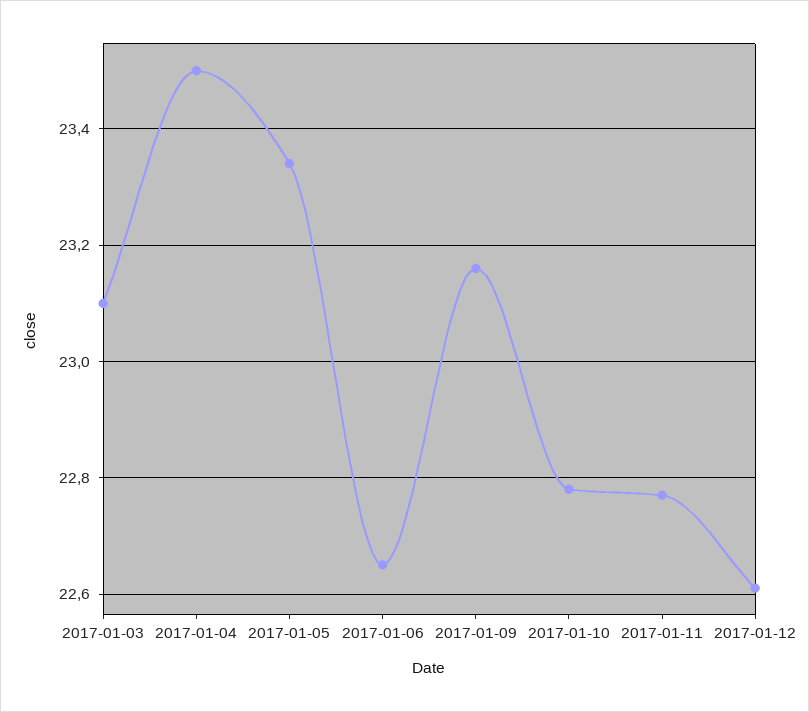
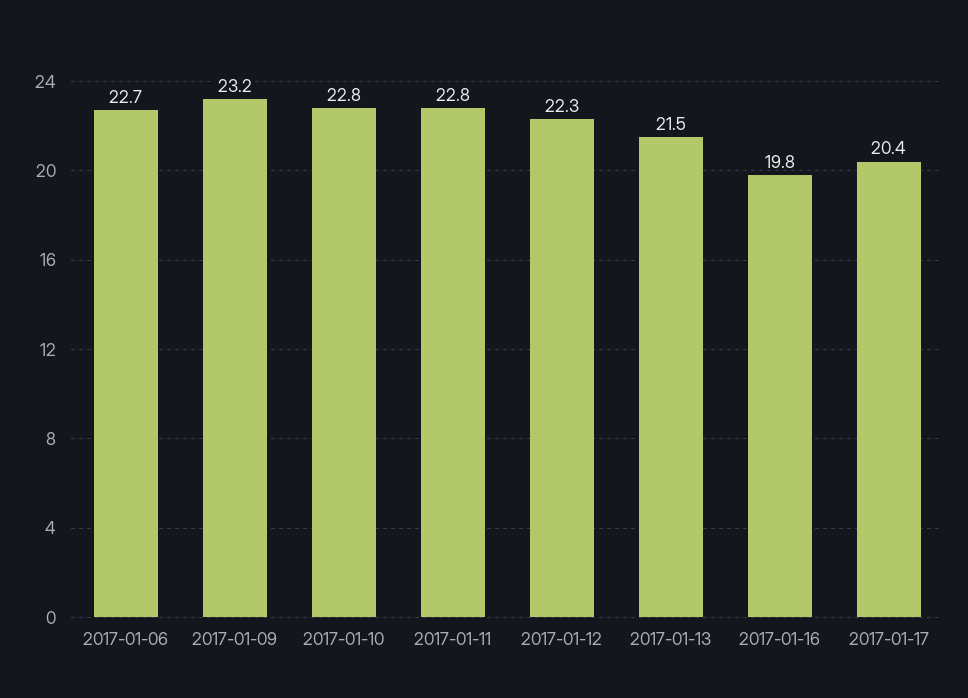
2017-01-03: 23.1 -> none
2017-01-04: 23.5 -> none
2017-01-05: 23.35 -> none
2017-01-12: 22.6 -> 22.3
2017-01-13: none -> 21.5
2017-01-16: none -> 19.8
2017-01-17: none -> 20.4

